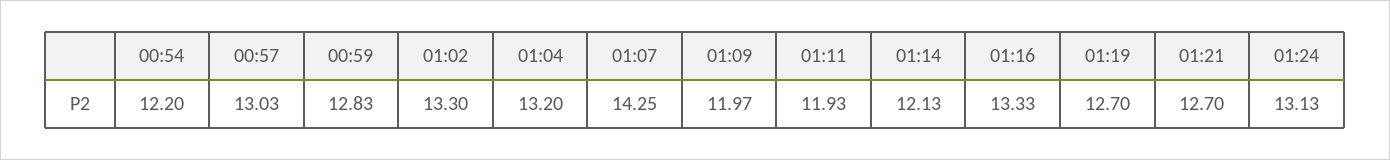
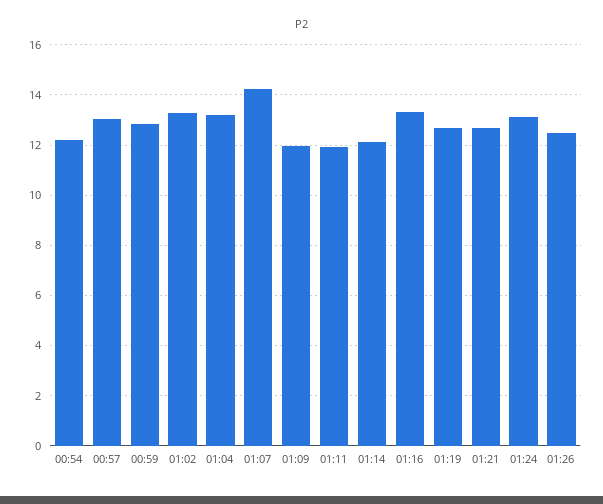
01:26: none -> 12.5

